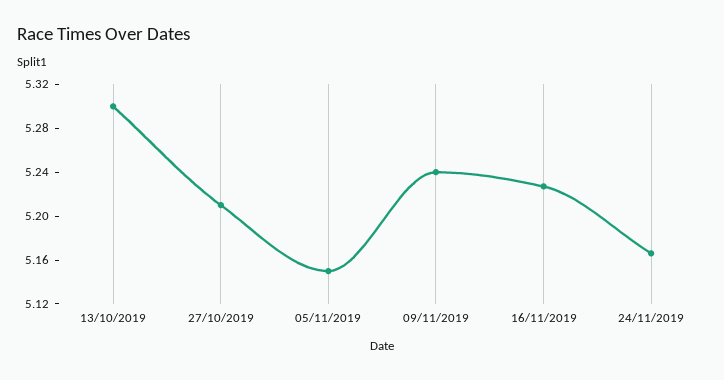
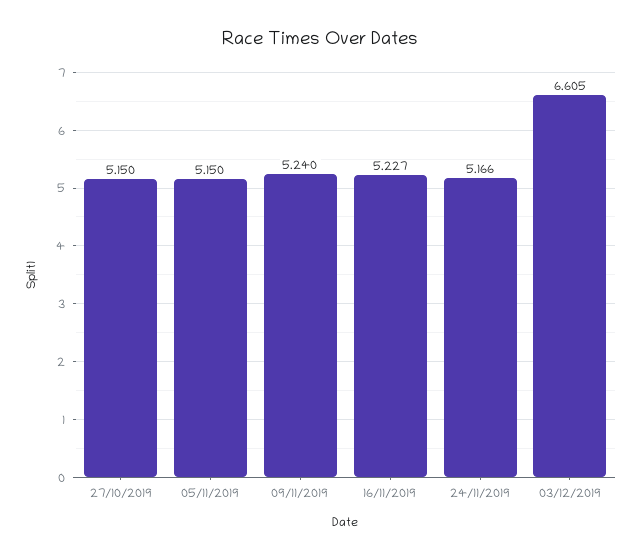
13/10/2019: 5.3 -> none
27/10/2019: 5.21 -> 5.15
03/12/2019: none -> 6.605

